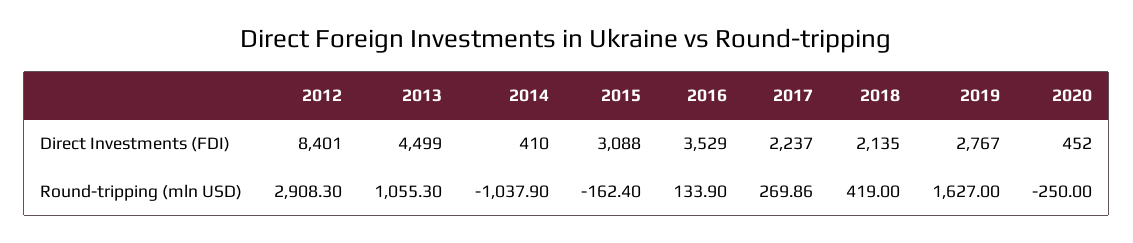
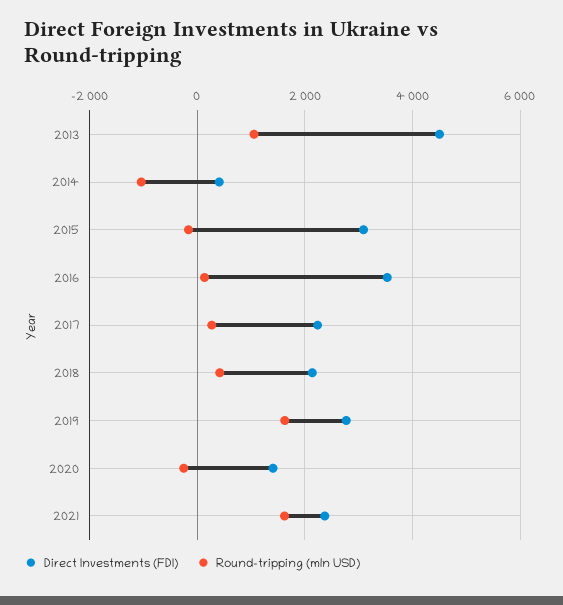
Direct Investments (FDI), 2012: 8401 -> none
Direct Investments (FDI), 2020: 452 -> 1400
Round-tripping (mln USD), 2012: 2908.3 -> none
Direct Investments (FDI), 2021: none -> 2400
Round-tripping (mln USD), 2021: none -> 1600

